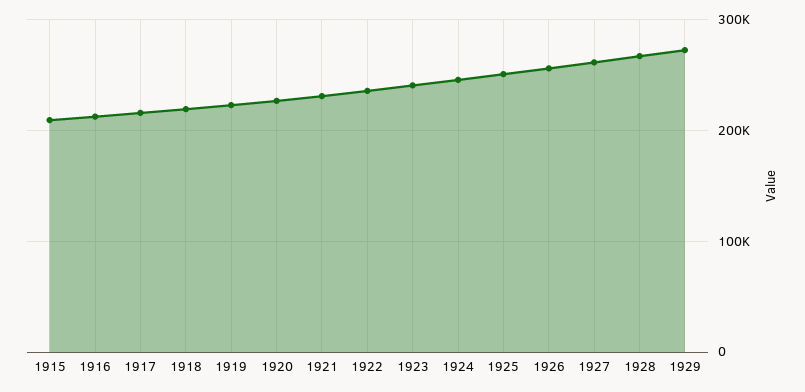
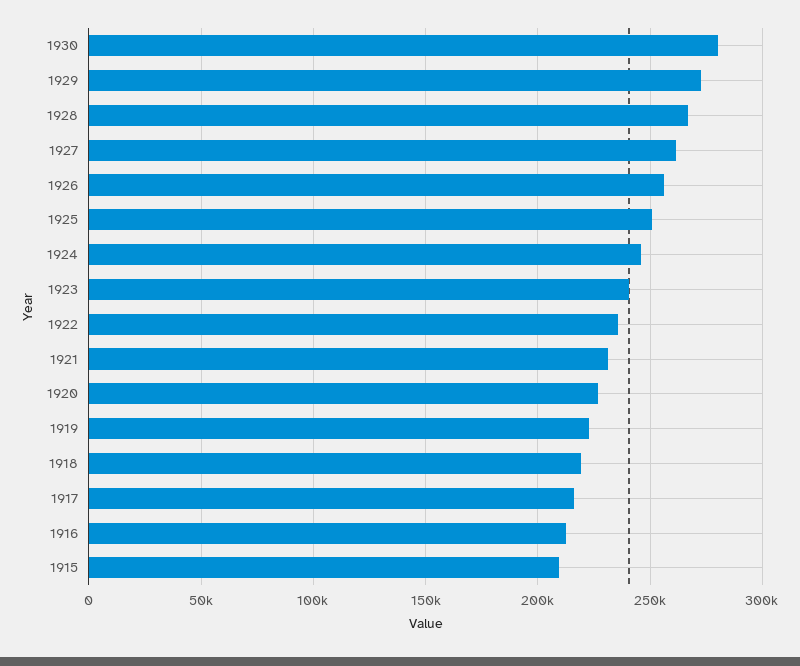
1930: none -> 280000

